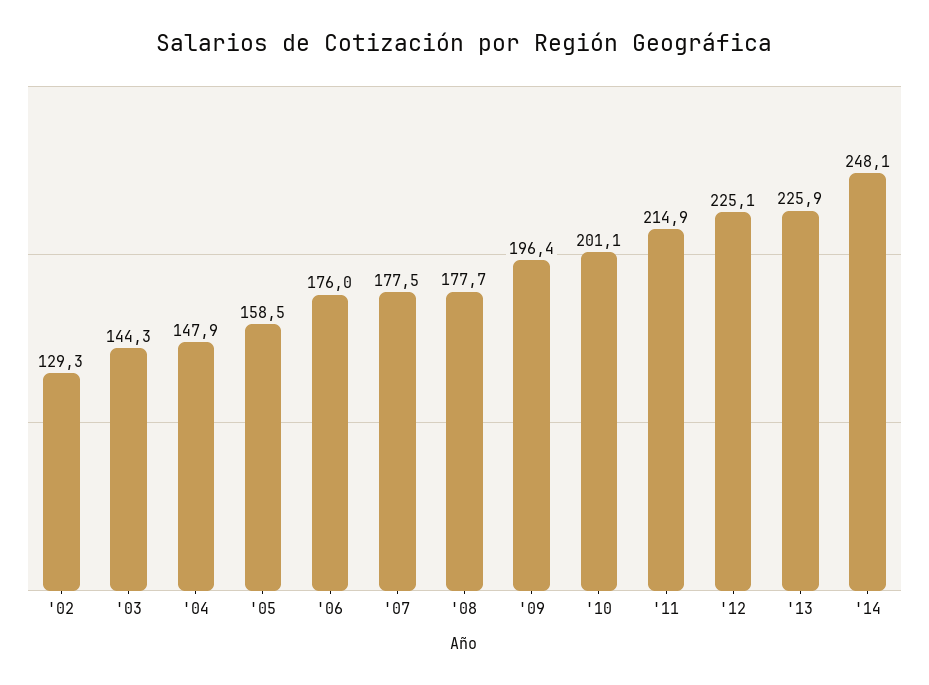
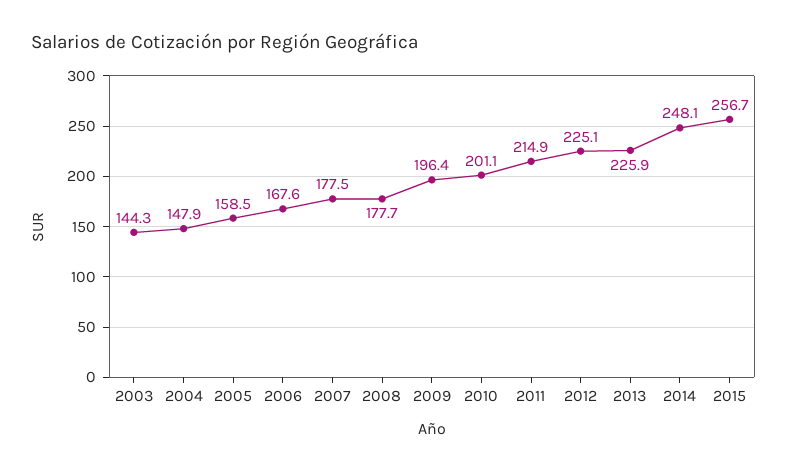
'02: 129.3 -> none
'06: 176 -> 167.6
2015: none -> 256.7

